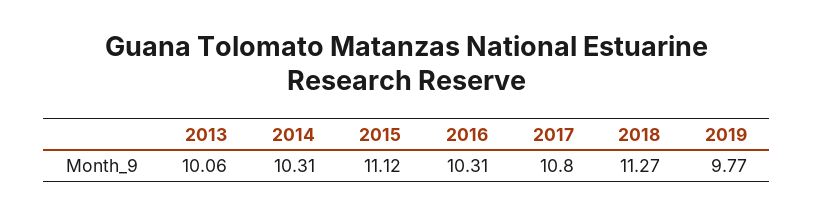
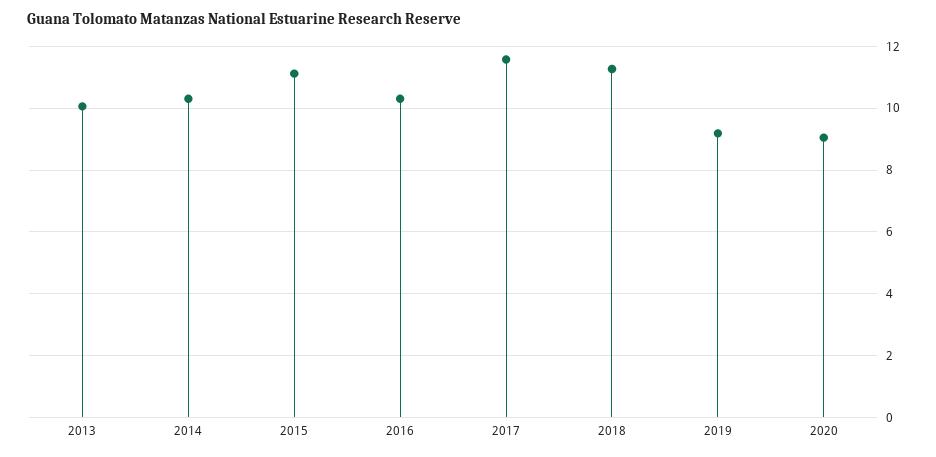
2017: 10.8 -> 11.6
2019: 9.77 -> 9.2
2020: none -> 9

